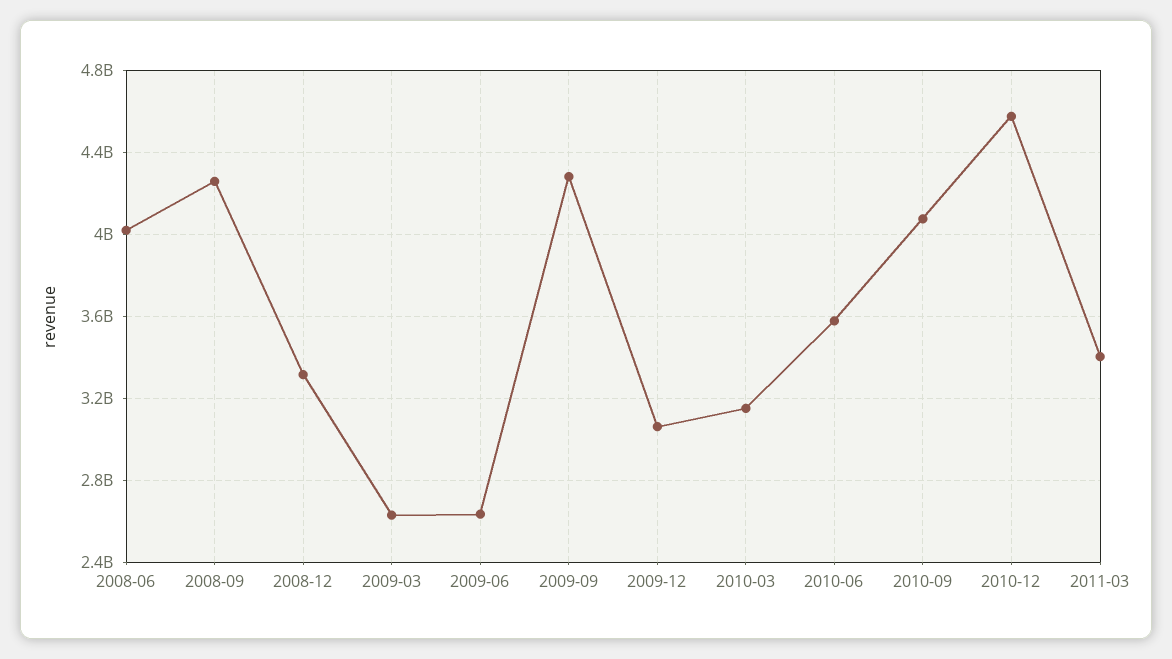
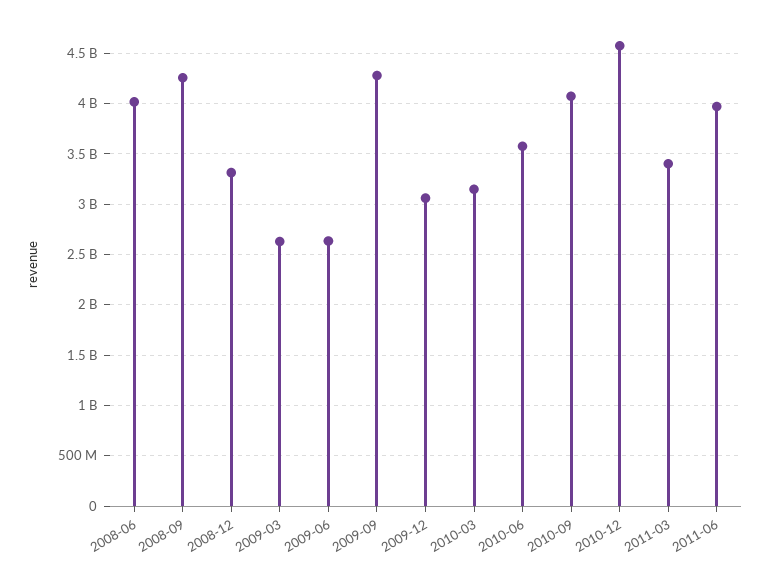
2011-06: none -> 4000000000

